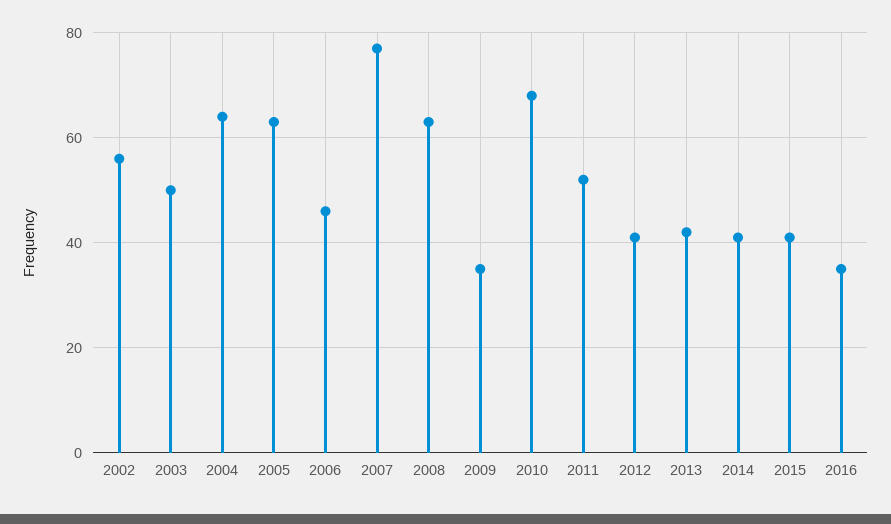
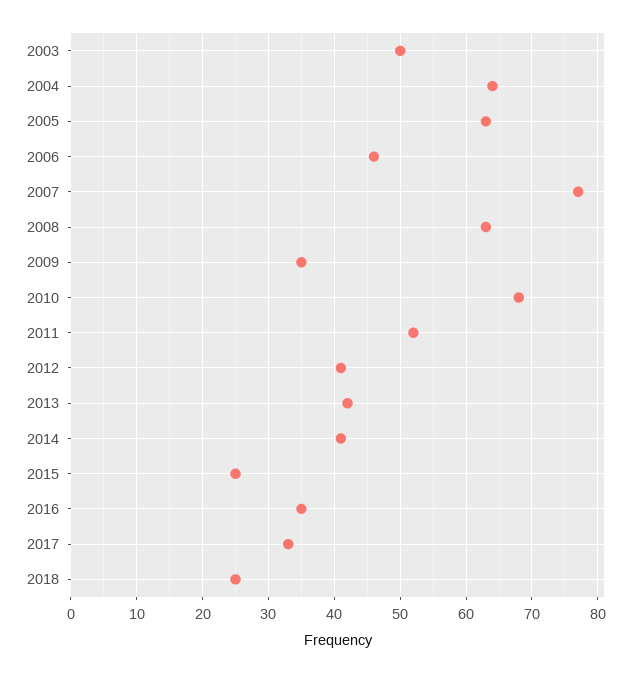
2002: 55 -> none
2015: 40 -> 25
2017: none -> 33
2018: none -> 25

